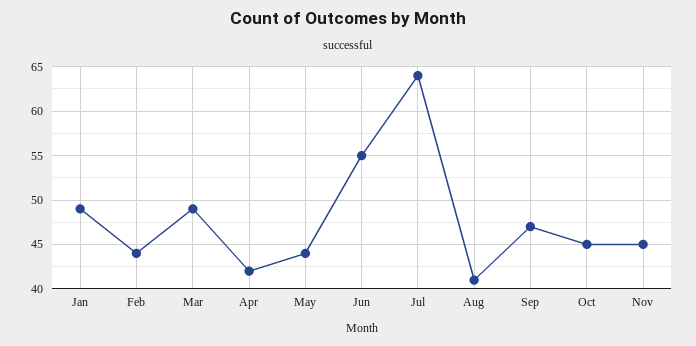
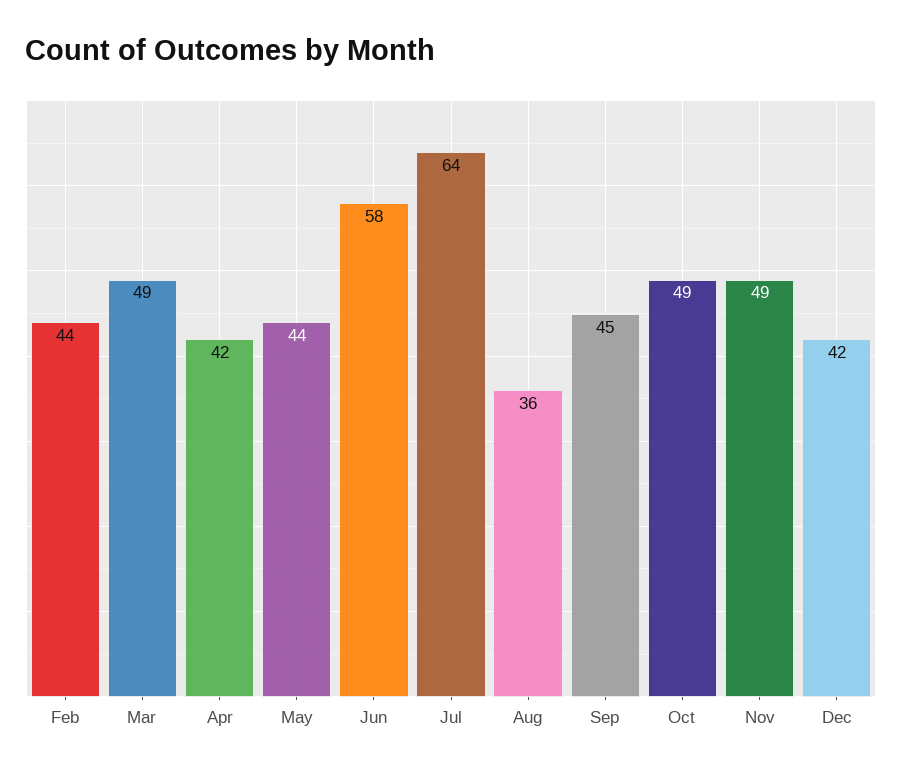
Jan: 49 -> none
Jun: 55 -> 58
Aug: 41 -> 36
Sep: 47 -> 45
Oct: 45 -> 49
Nov: 45 -> 49
Dec: none -> 42

